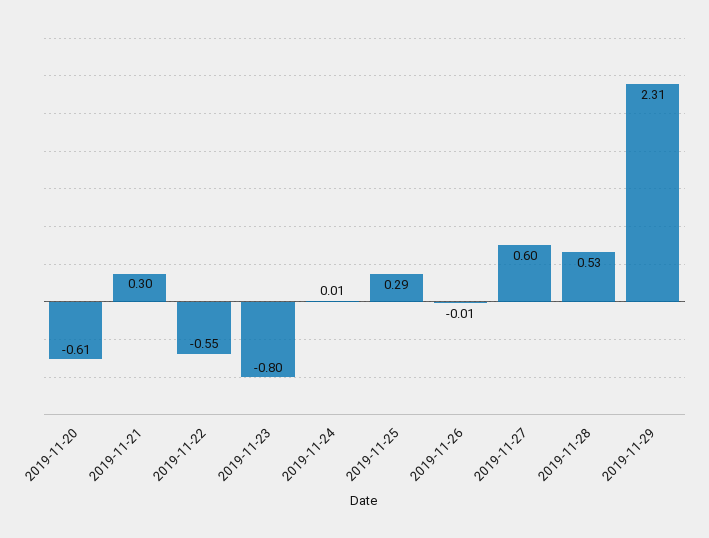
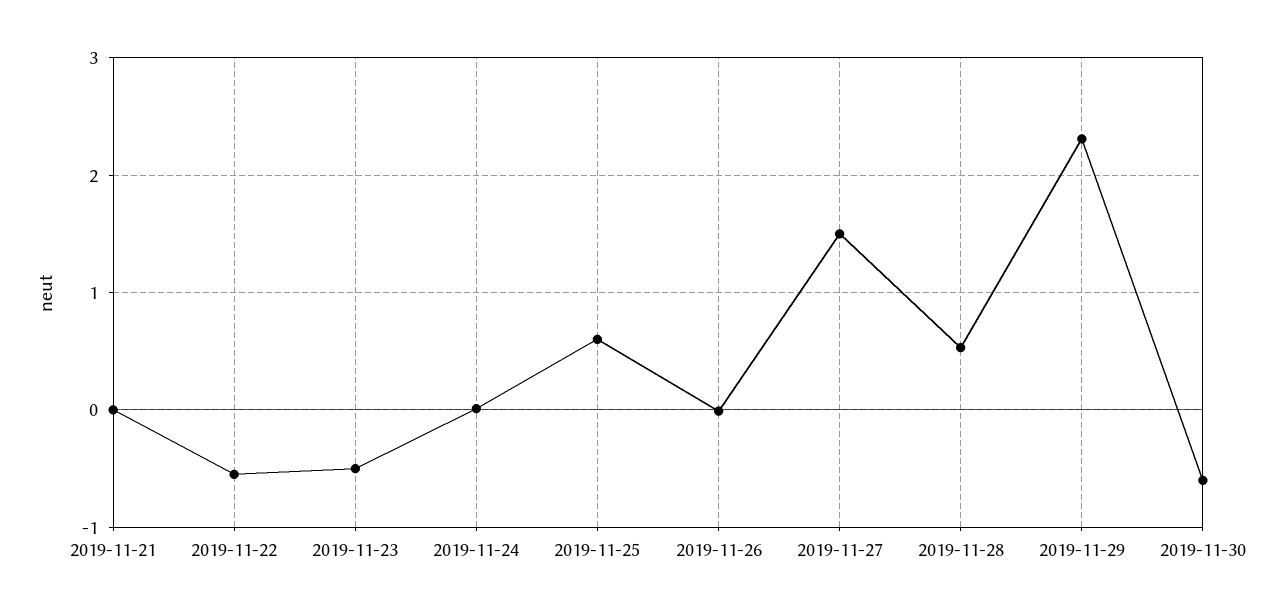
2019-11-20: -0.61 -> none
2019-11-21: 0.3 -> 0
2019-11-23: -0.8 -> -0.5
2019-11-25: 0.29 -> 0.6
2019-11-27: 0.6 -> 1.5
2019-11-30: none -> -0.6

